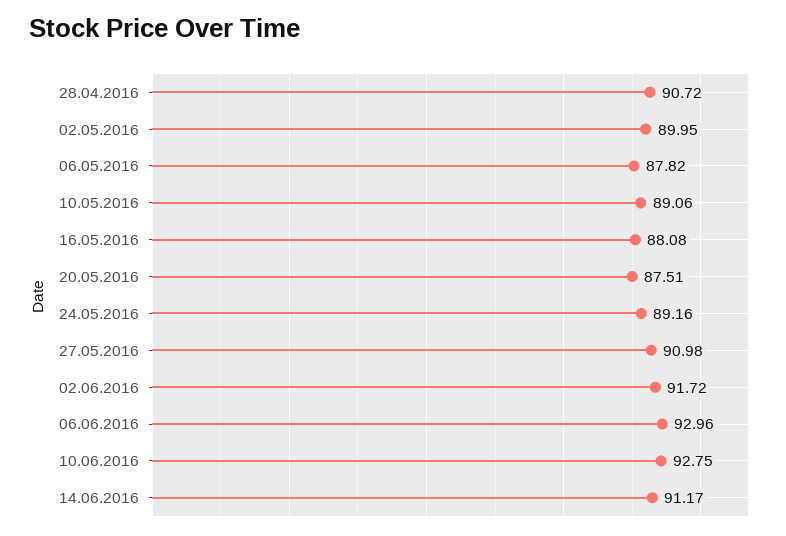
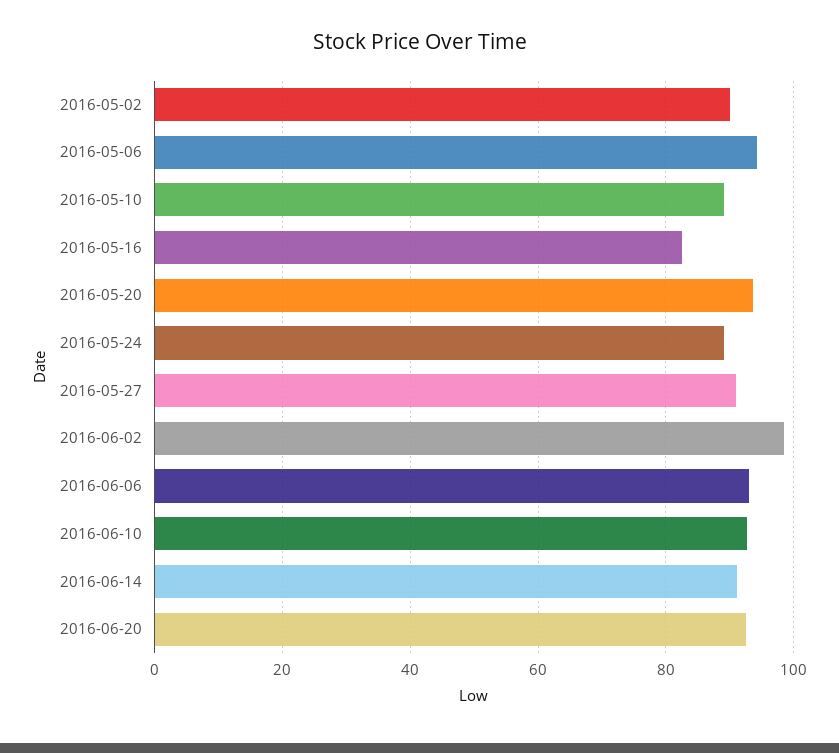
28.04.2016: 90.72 -> none
06.05.2016: 87.82 -> 94
16.05.2016: 88.08 -> 82
20.05.2016: 87.51 -> 94
02.06.2016: 91.72 -> 98
2016-06-20: none -> 92

